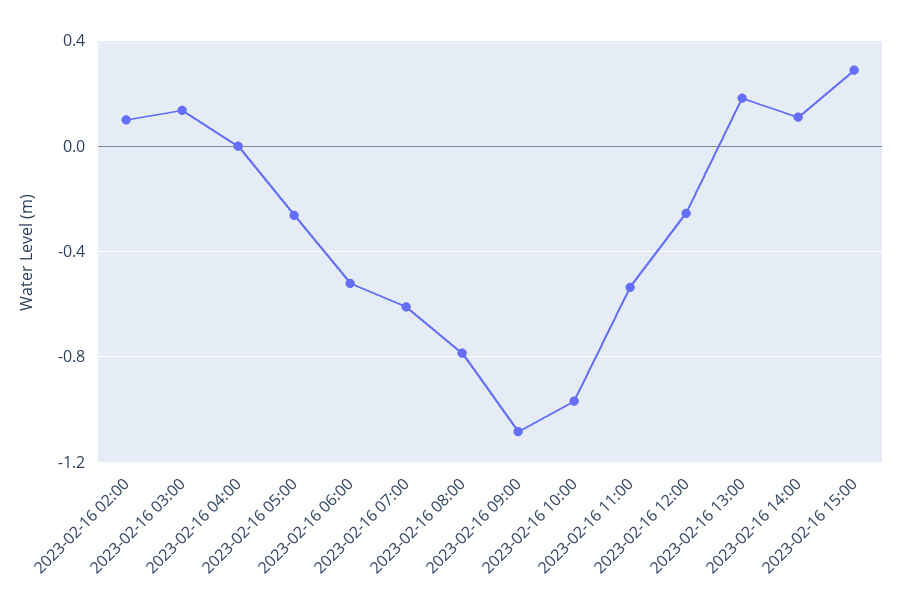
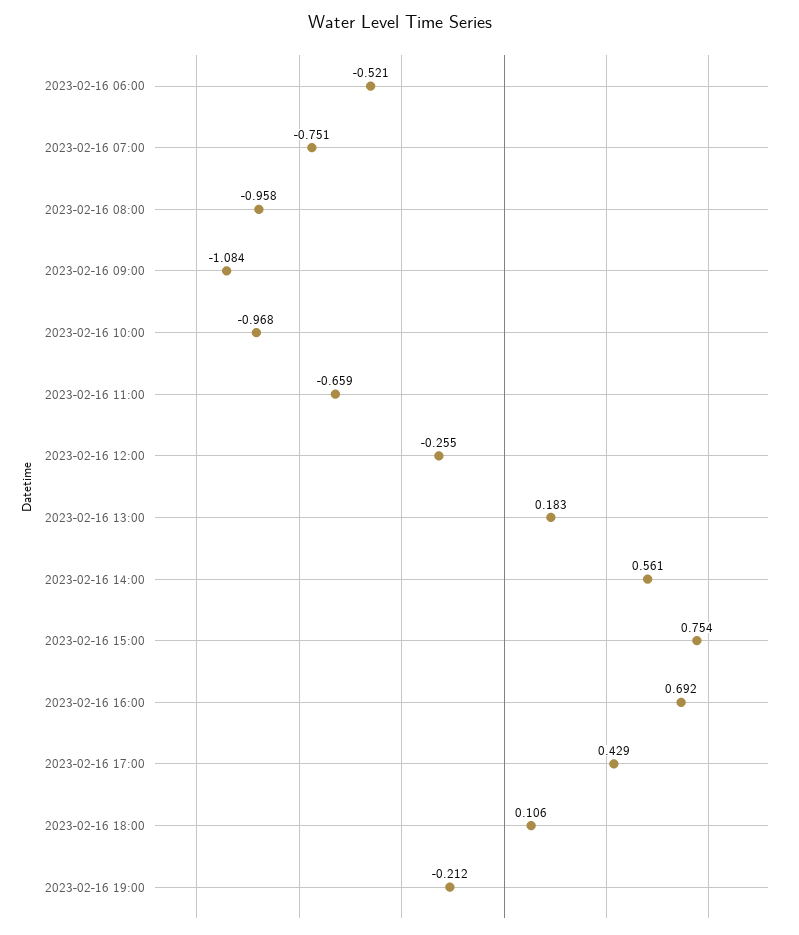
2023-02-16 02:00: 0.1 -> none
2023-02-16 03:00: 0.15 -> none
2023-02-16 04:00: 0 -> none
2023-02-16 05:00: -0.25 -> none
2023-02-16 07:00: -0.6 -> -0.751
2023-02-16 08:00: -0.8 -> -0.958
2023-02-16 11:00: -0.55 -> -0.659
2023-02-16 14:00: 0.1 -> 0.561
2023-02-16 15:00: 0.3 -> 0.754
2023-02-16 16:00: none -> 0.692
2023-02-16 17:00: none -> 0.429
2023-02-16 18:00: none -> 0.106
2023-02-16 19:00: none -> -0.212

